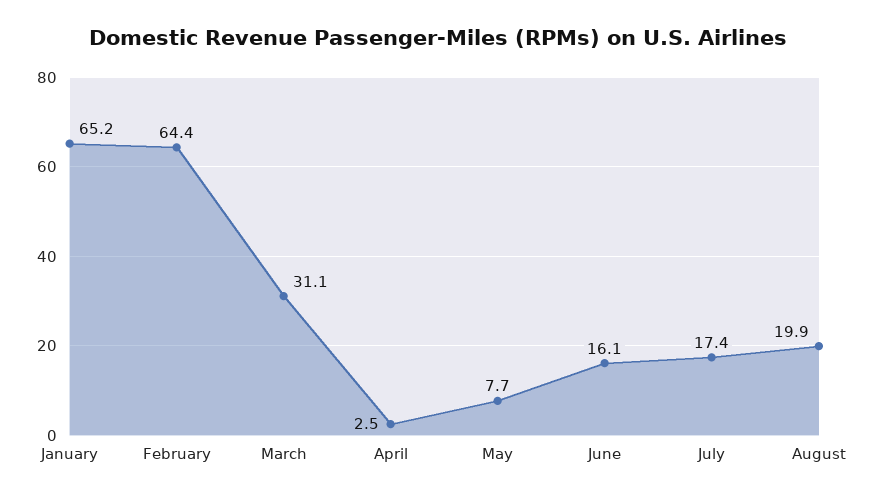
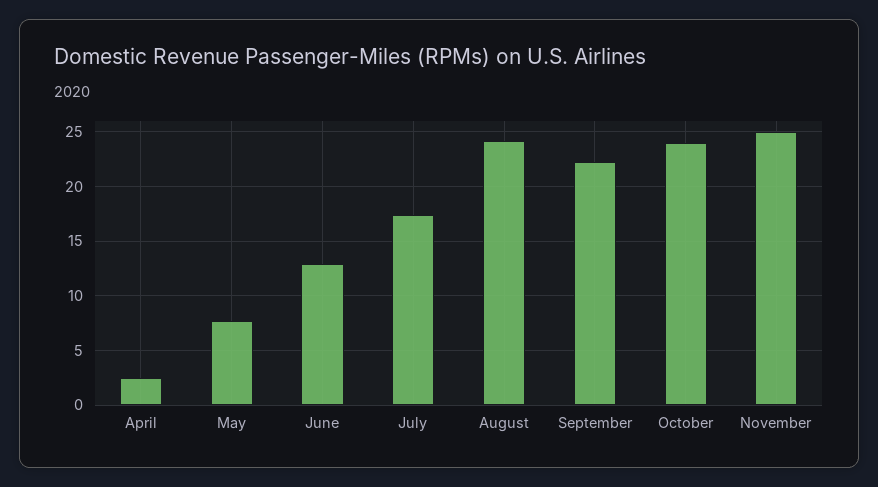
January: 65.2 -> none
February: 64.4 -> none
March: 31.1 -> none
June: 16.1 -> 13
August: 19.9 -> 24
September: none -> 22
October: none -> 24
November: none -> 25

